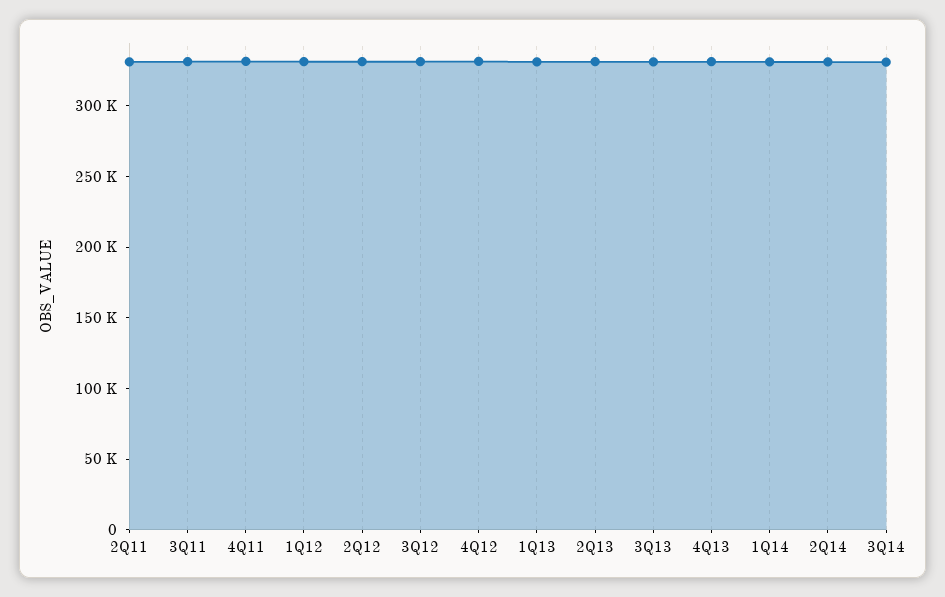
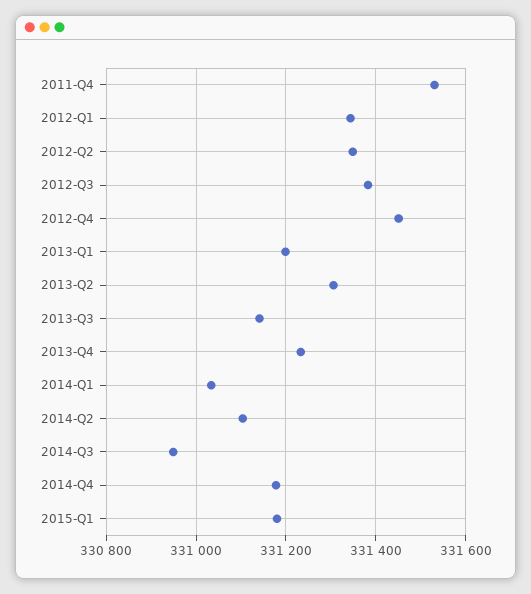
2Q11: 330000 -> none
3Q11: 330000 -> none
2014-Q4: none -> 331180
2015-Q1: none -> 331180

